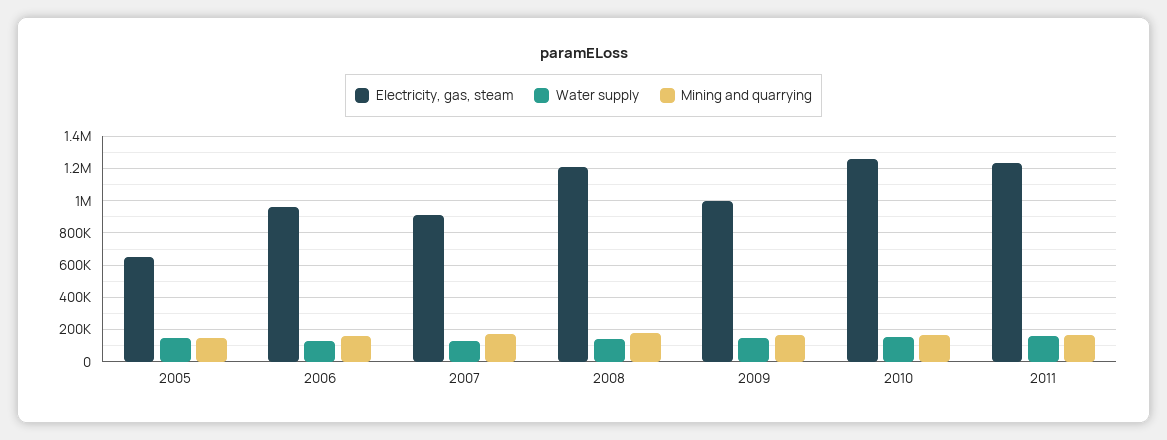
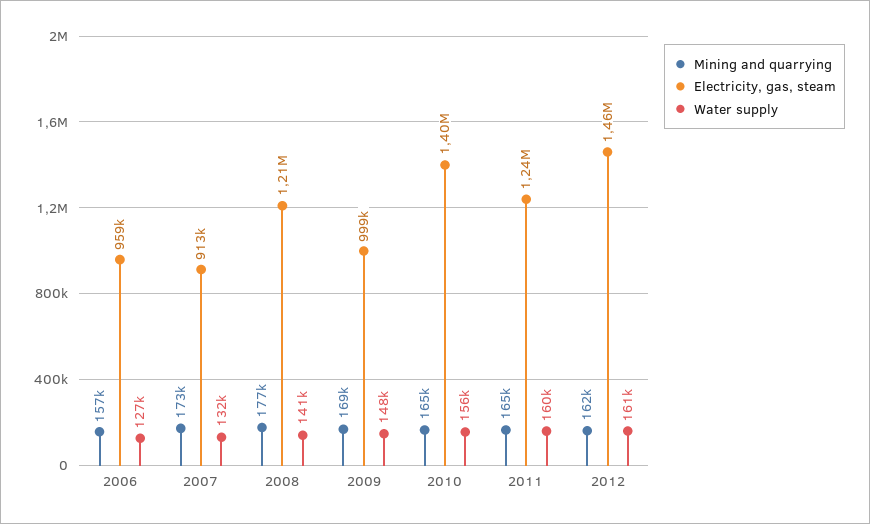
Electricity, gas, steam, 2005: 650000 -> none
Water supply, 2005: 150000 -> none
Mining and quarrying, 2005: 150000 -> none
Electricity, gas, steam, 2010: 1250000 -> 1400000
Mining and quarrying, 2012: none -> 162000
Electricity, gas, steam, 2012: none -> 1460000
Water supply, 2012: none -> 161000

